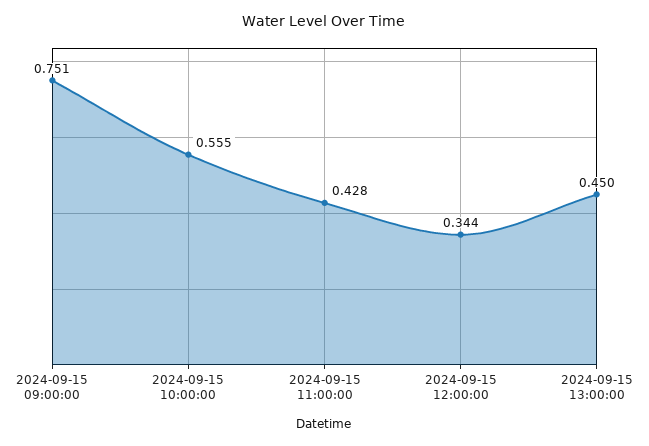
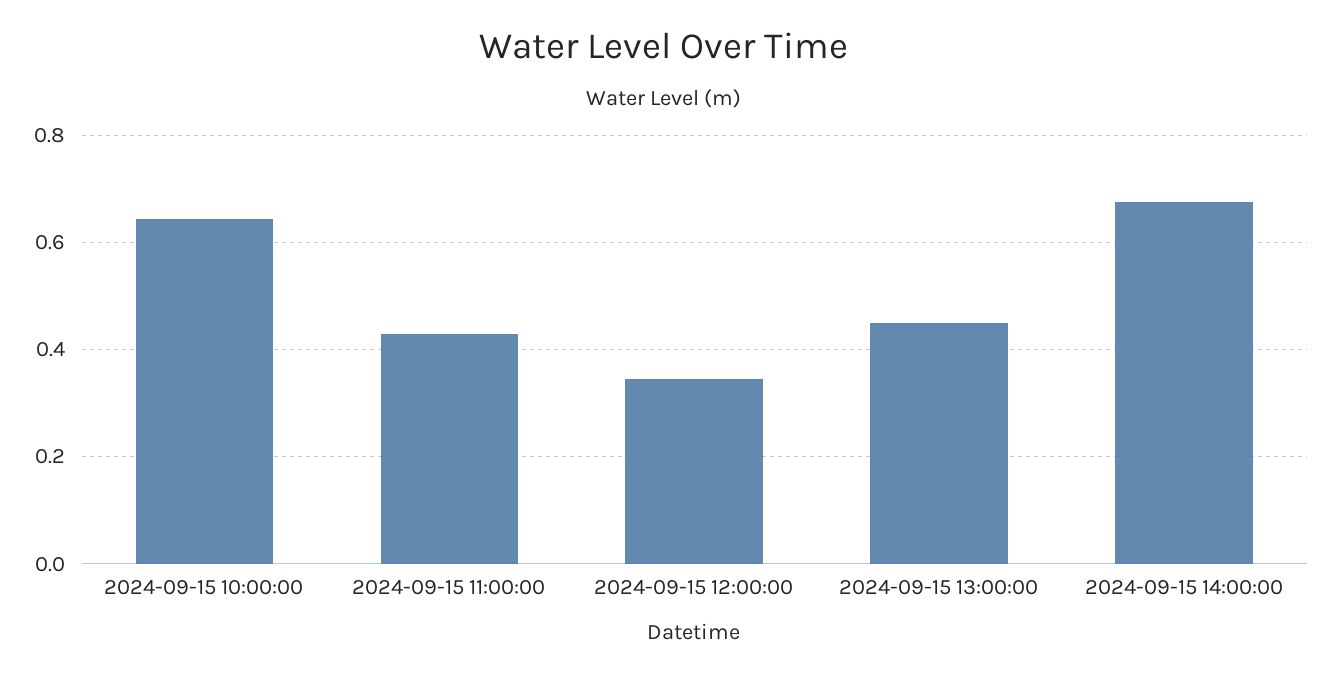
2024-09-15 09:00:00: 0.751 -> none
2024-09-15 10:00:00: 0.555 -> 0.64
2024-09-15 14:00:00: none -> 0.68

